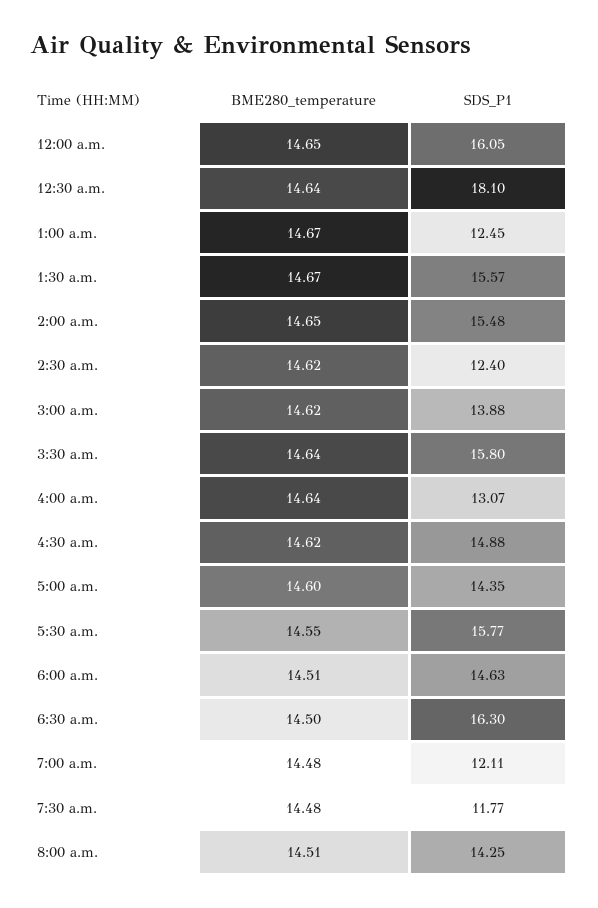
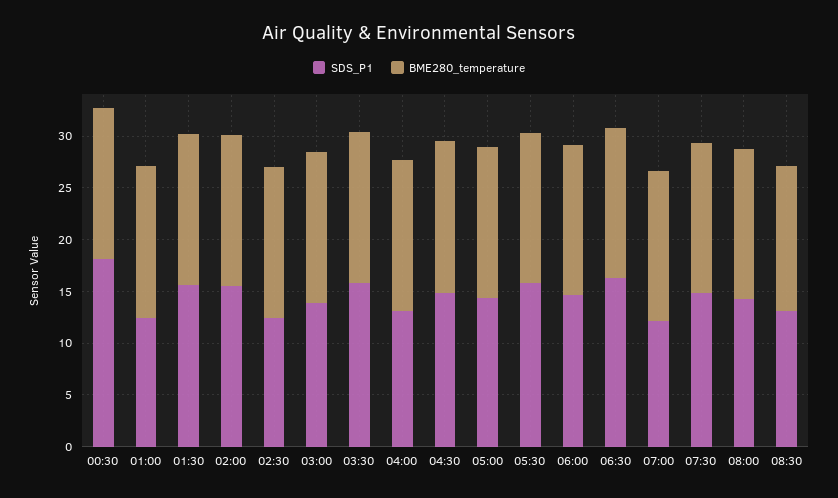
BME280_temperature, 12:00 a.m.: 14.65 -> none
SDS_P1, 12:00 a.m.: 16.05 -> none
SDS_P1, 7:30 a.m.: 11.77 -> 15
SDS_P1, 08:30: none -> 13
BME280_temperature, 08:30: none -> 14

